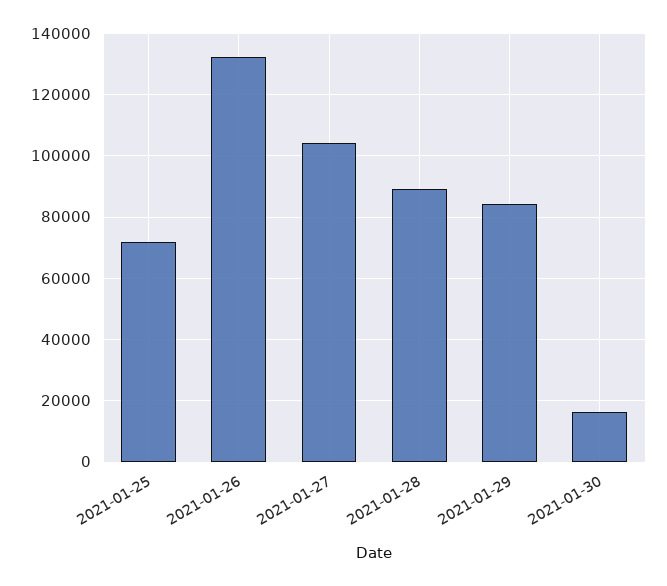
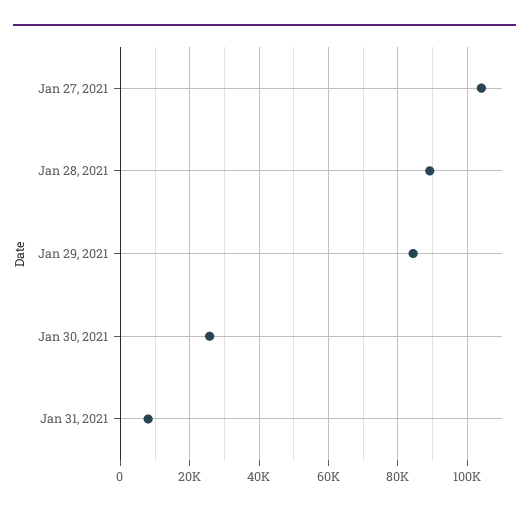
2021-01-25: 72000 -> none
2021-01-26: 132000 -> none
2021-01-30: 16000 -> 26000
Jan 31, 2021: none -> 8000

